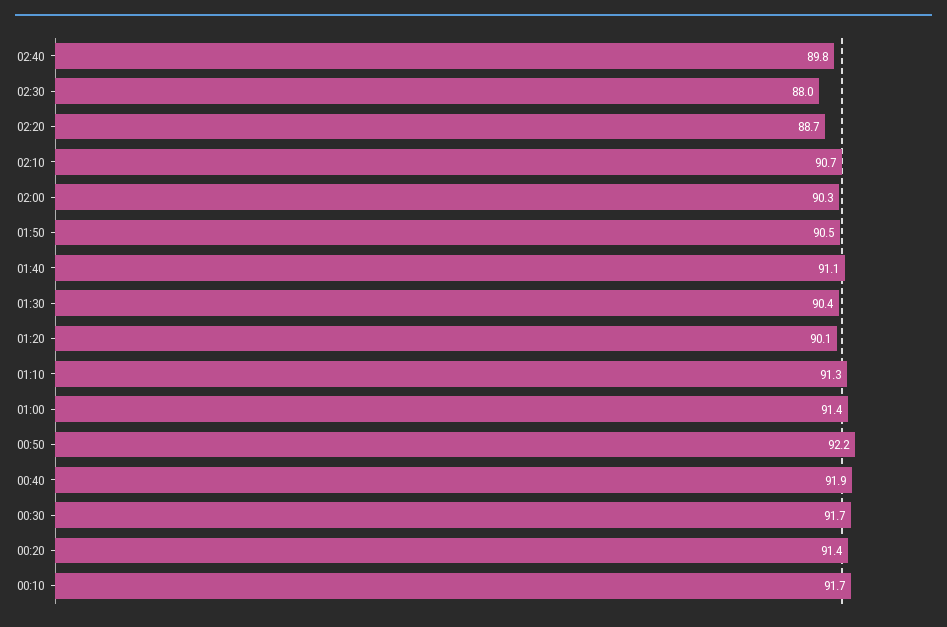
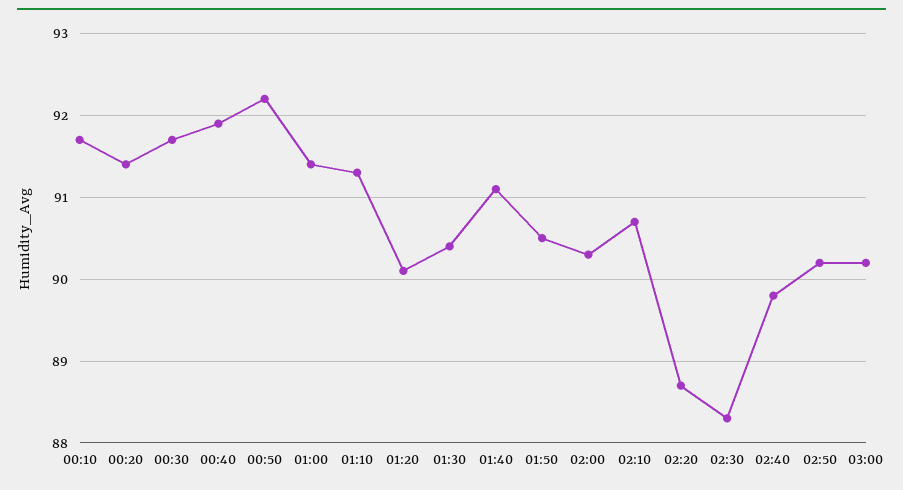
02:30: 88 -> 88.3
02:50: none -> 90.2
03:00: none -> 90.2

